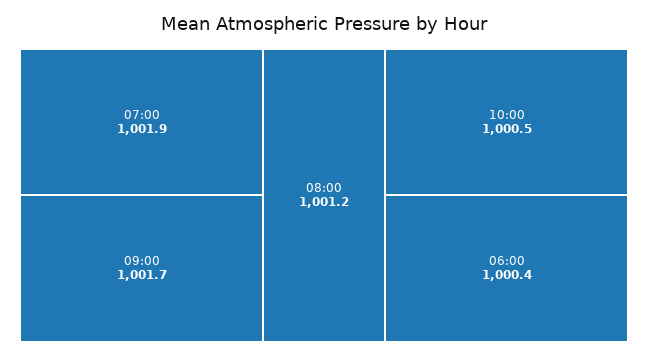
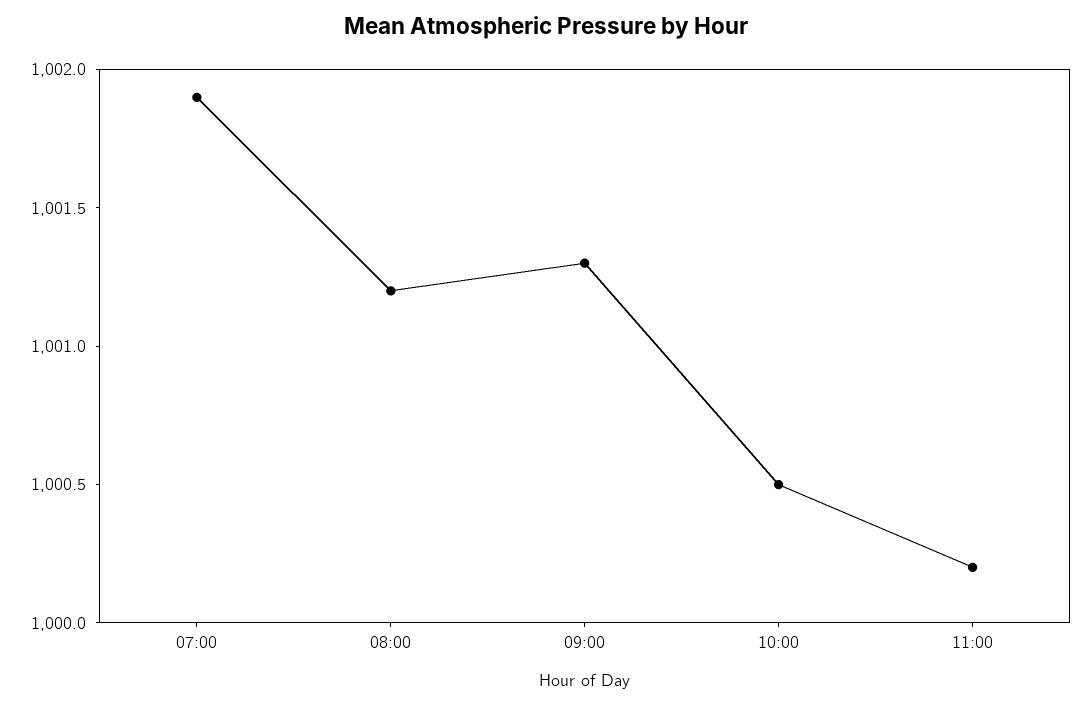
09:00: 1001.7 -> 1001.3
06:00: 1000.4 -> none
11:00: none -> 1000.2

